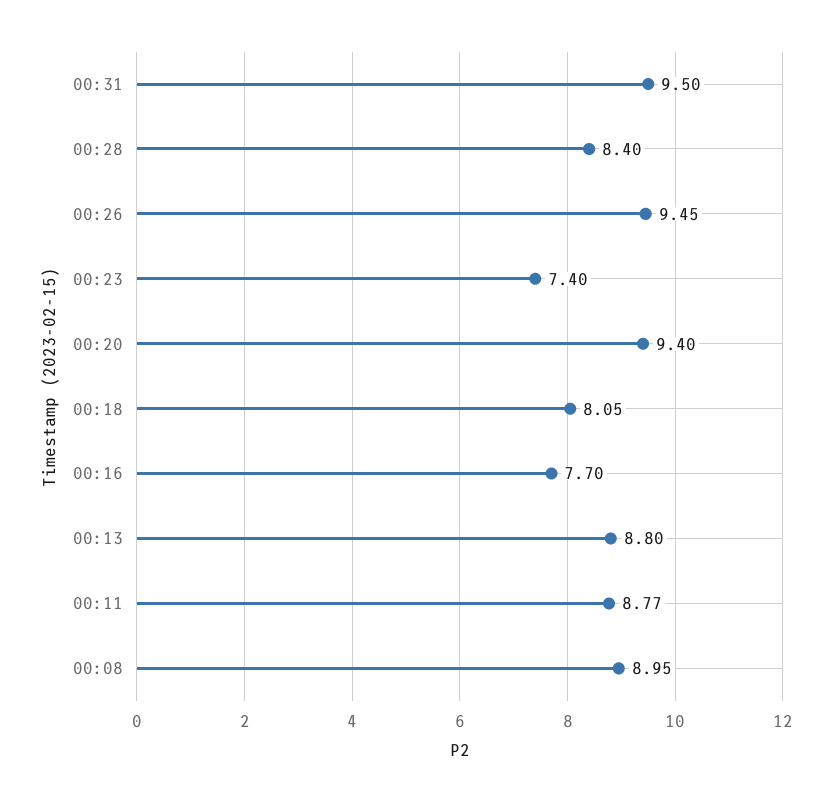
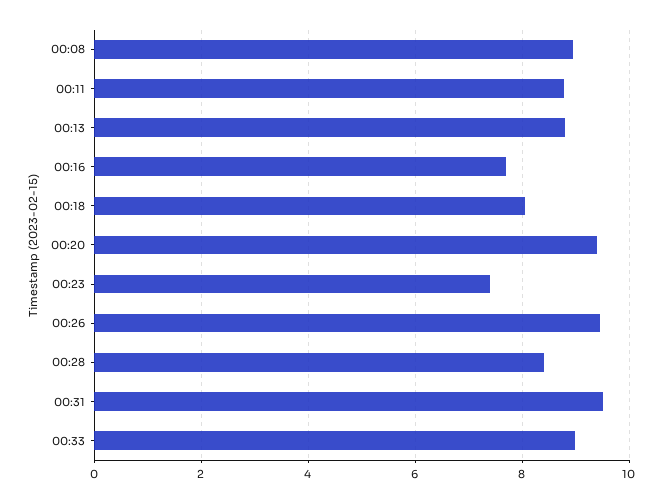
00:33: none -> 9

